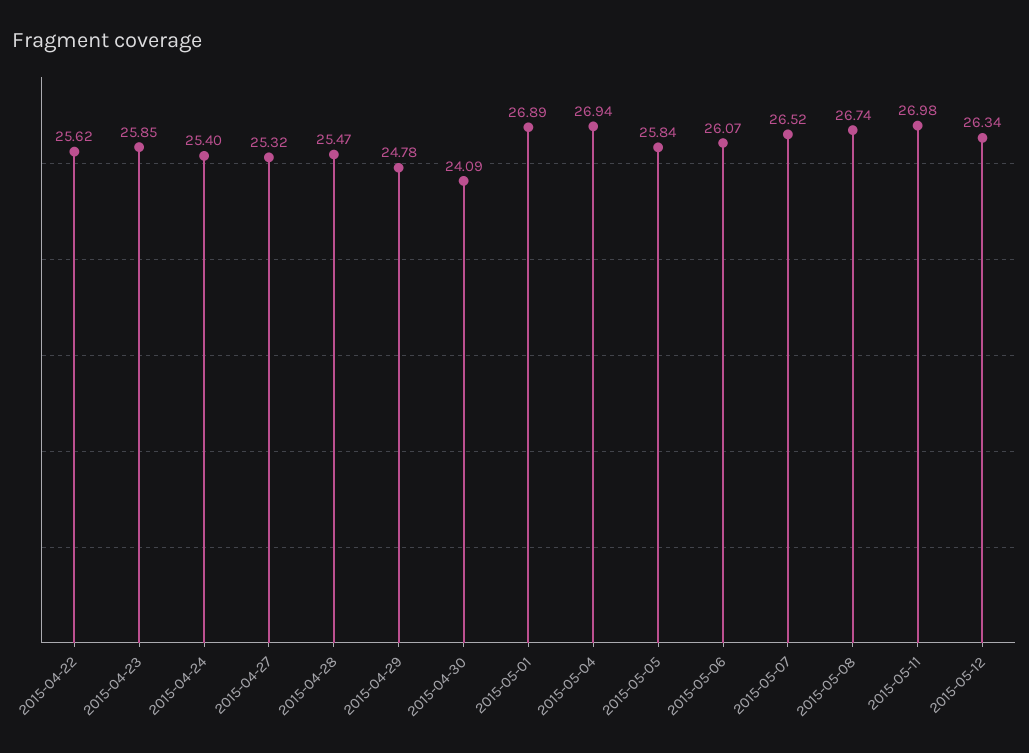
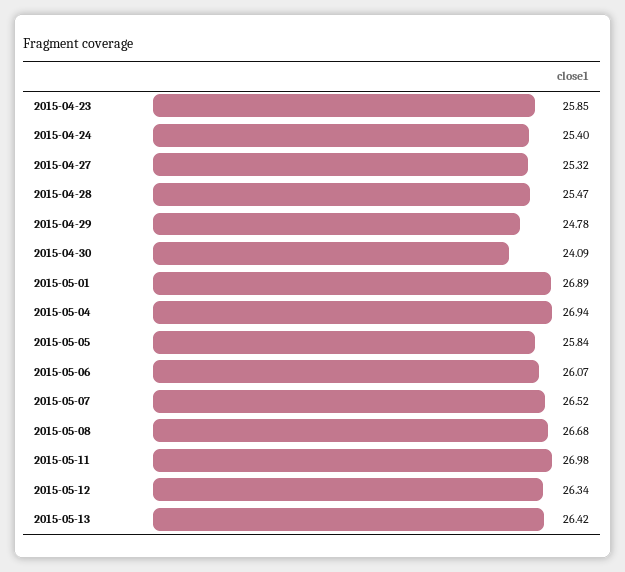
2015-04-22: 25.62 -> none
2015-05-08: 26.74 -> 26.68
2015-05-13: none -> 26.42

